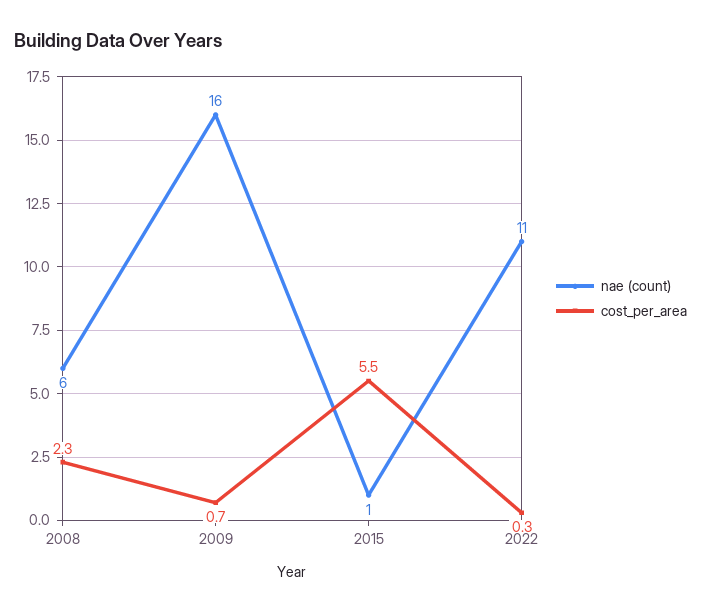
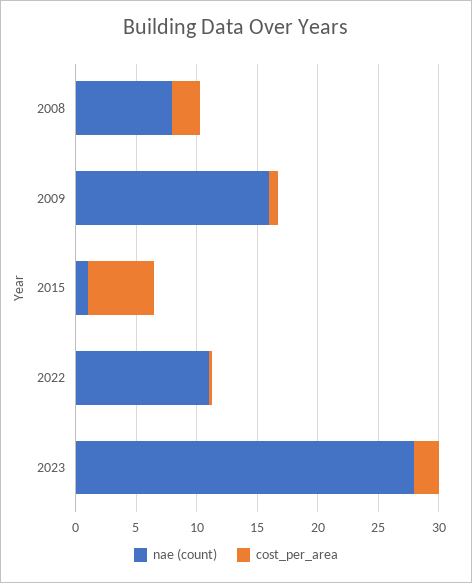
nae (count), 2008: 6 -> 8
nae (count), 2023: none -> 28
cost_per_area, 2023: none -> 2

